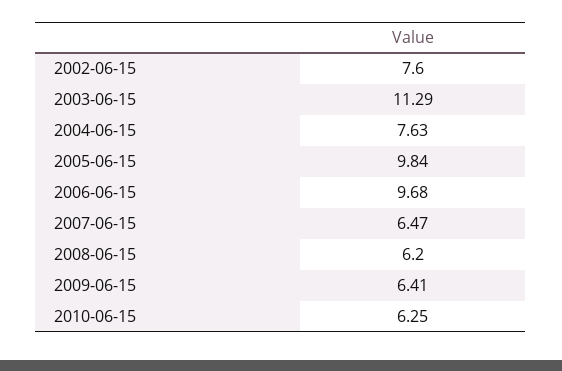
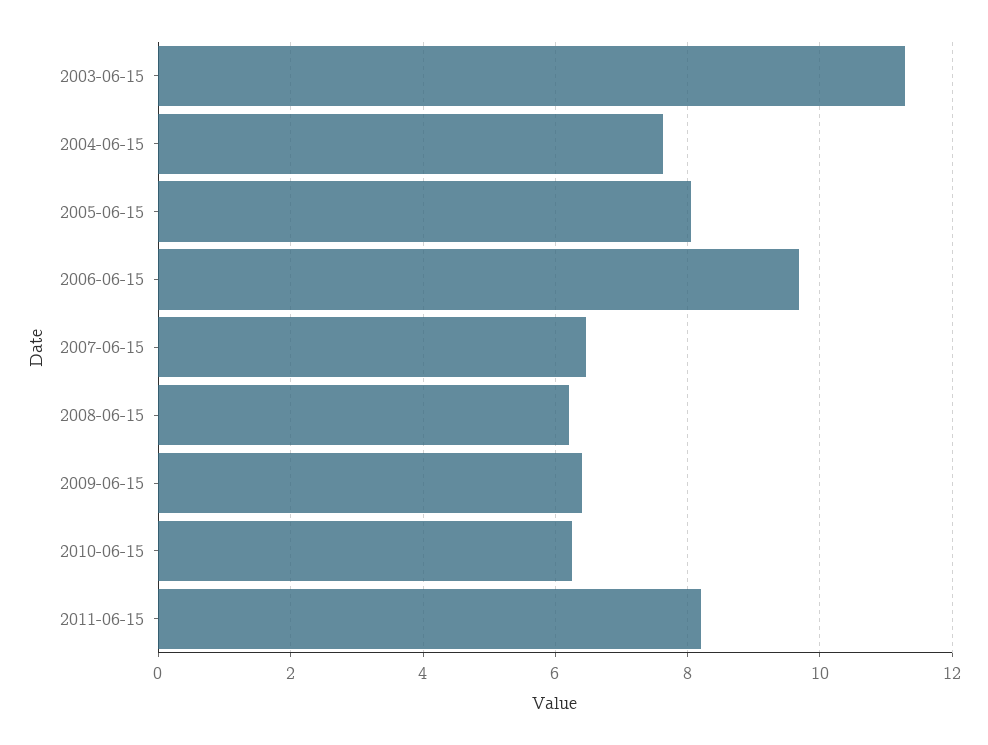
2002-06-15: 7.6 -> none
2005-06-15: 9.84 -> 8
2011-06-15: none -> 8.2

